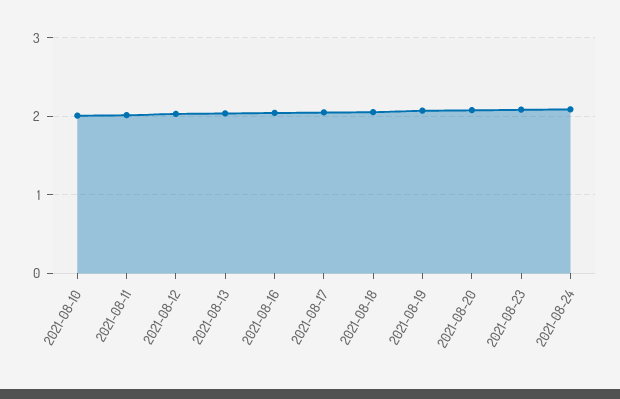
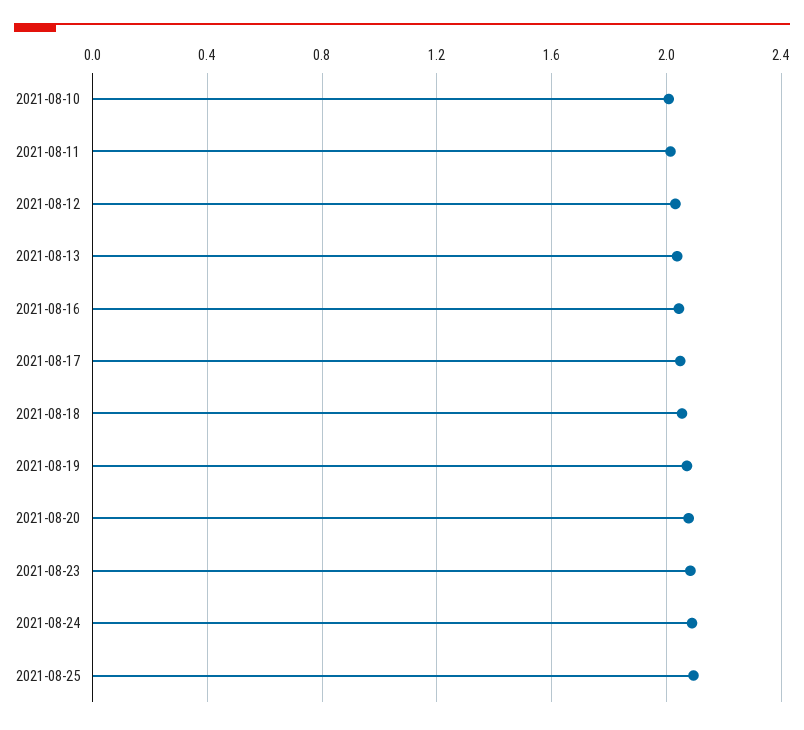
2021-08-25: none -> 2.1

